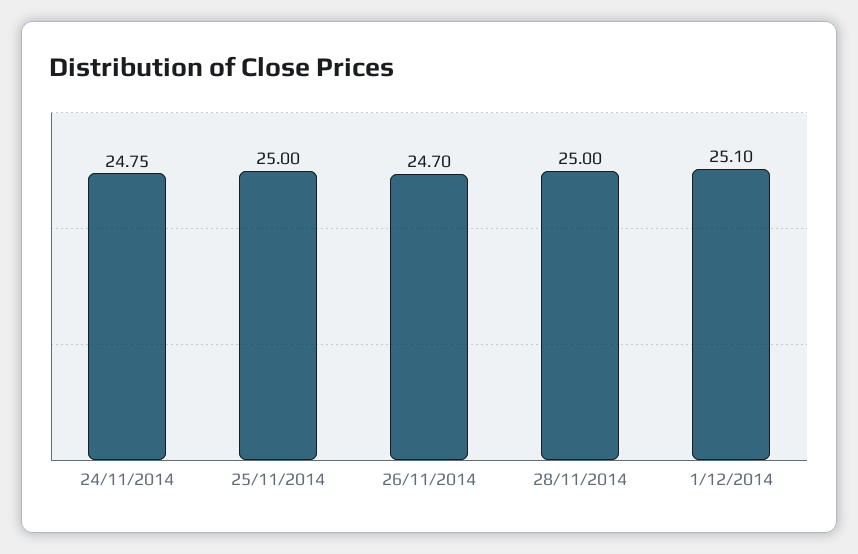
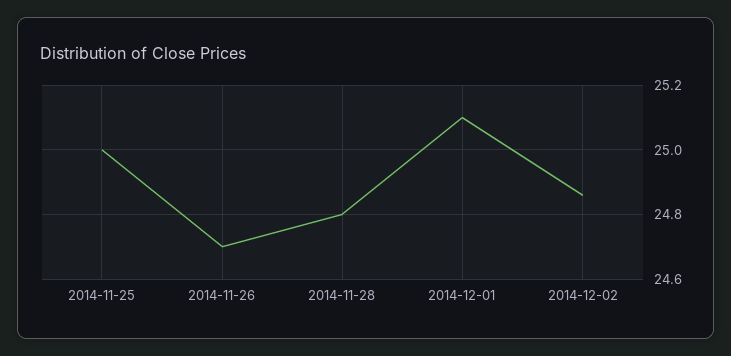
24/11/2014: 24.75 -> none
28/11/2014: 25 -> 24.8
2014-12-02: none -> 24.85

